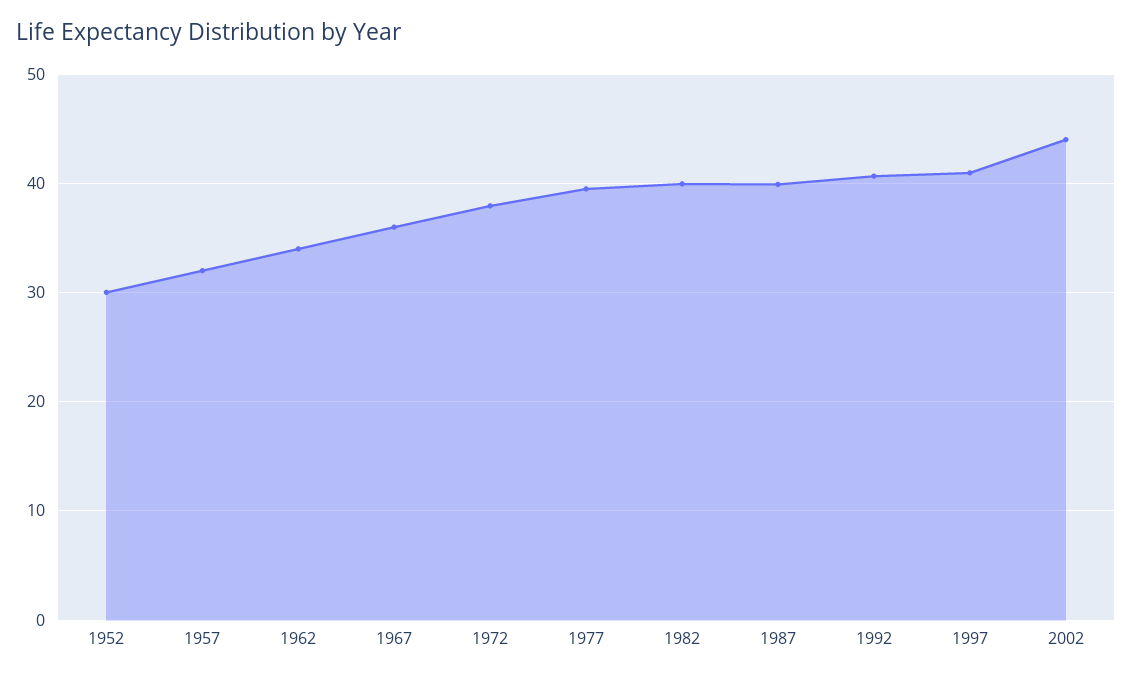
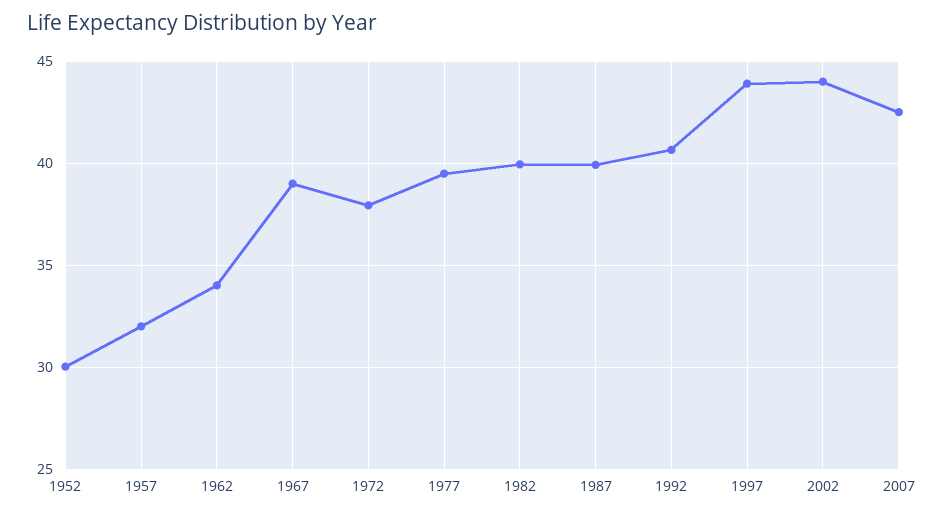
1967: 36 -> 39
1997: 41 -> 44
2007: none -> 42.5

